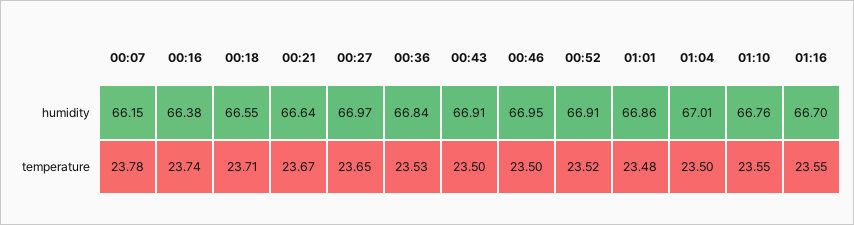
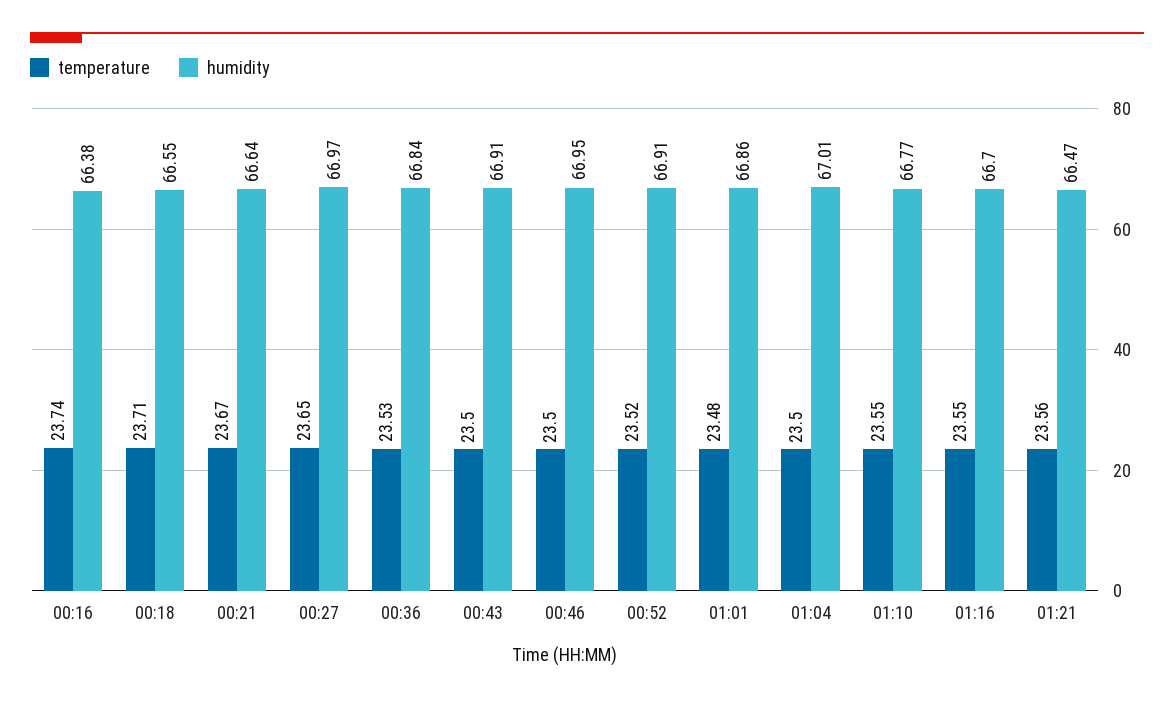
humidity, 00:07: 66.15 -> none
humidity, 01:10: 66.76 -> 66.77
temperature, 00:07: 23.78 -> none
temperature, 01:21: none -> 23.56
humidity, 01:21: none -> 66.47

